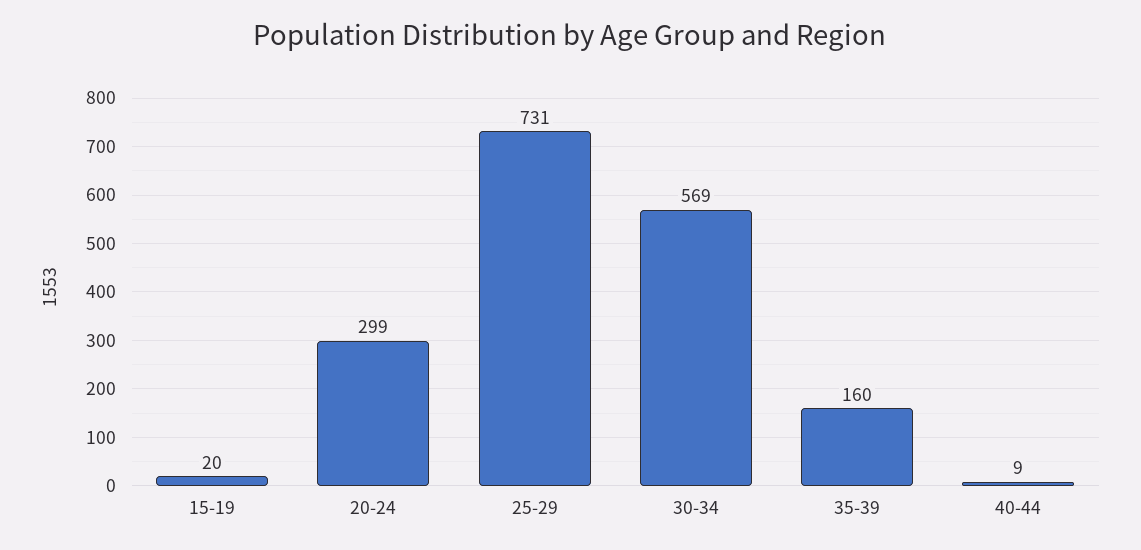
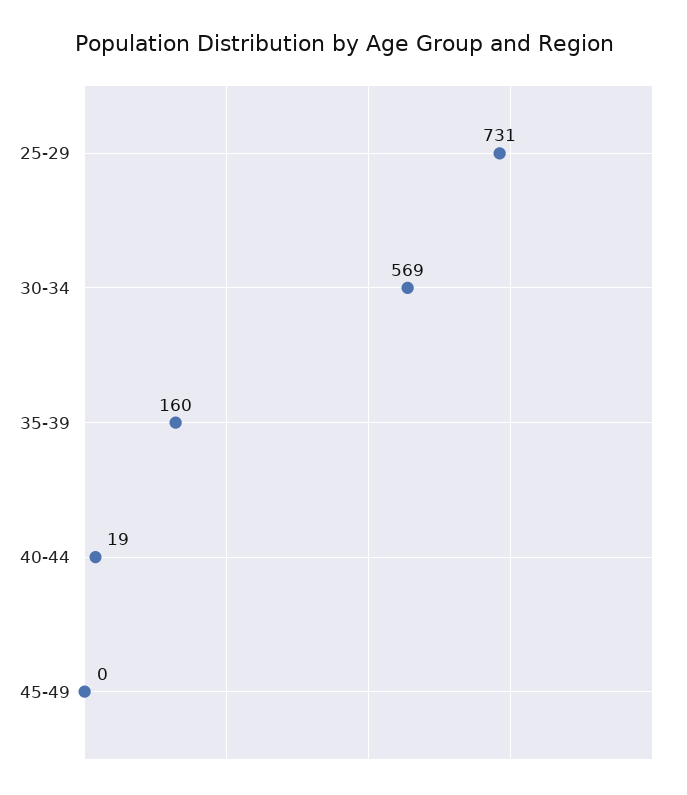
15-19: 20 -> none
20-24: 299 -> none
40-44: 9 -> 19
45-49: none -> 0

